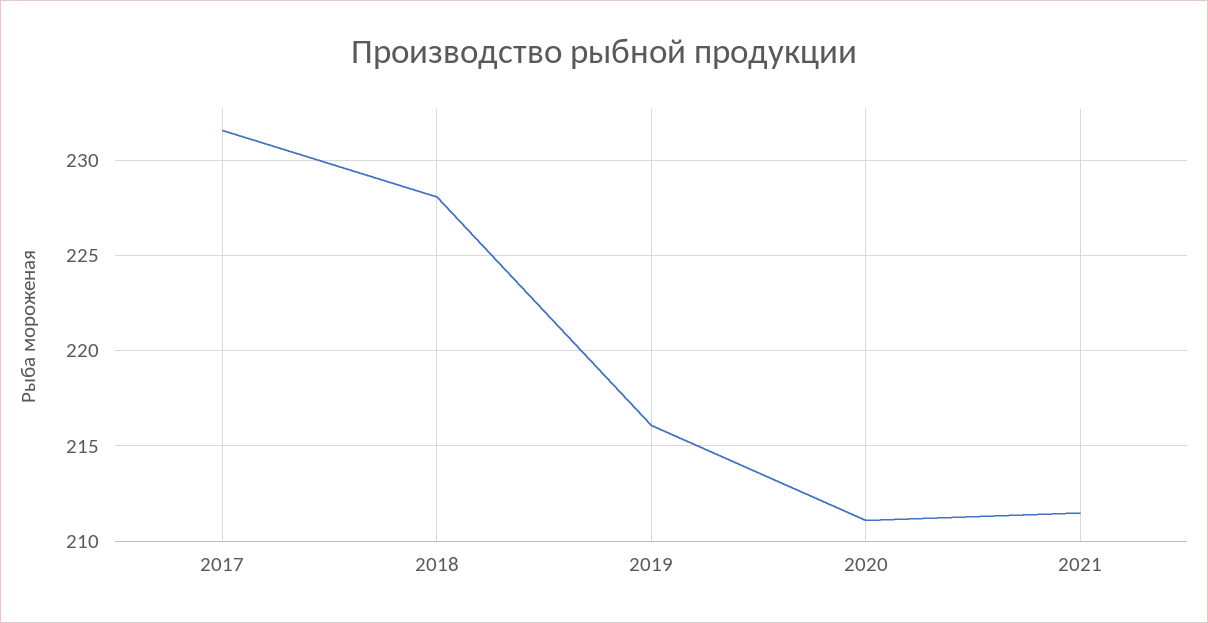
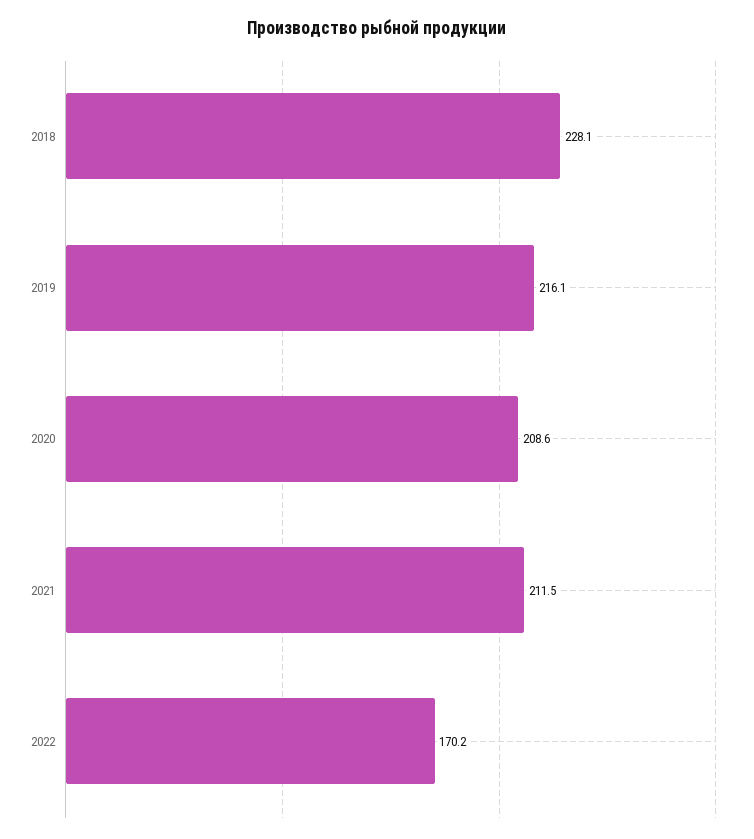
2017: 231.5 -> none
2020: 211 -> 208.6
2022: none -> 170.2

